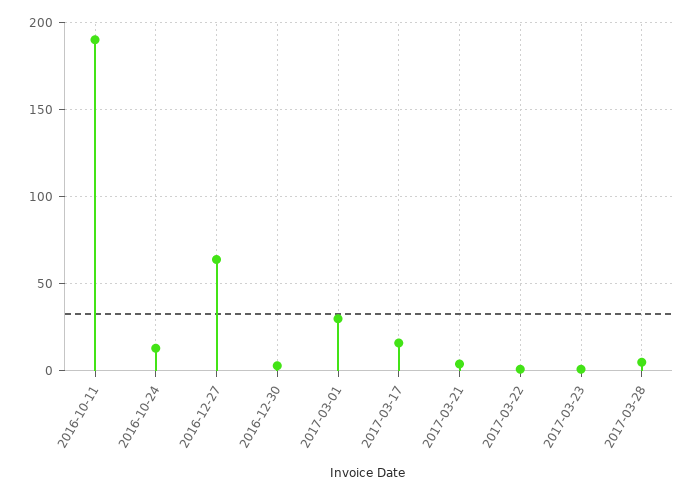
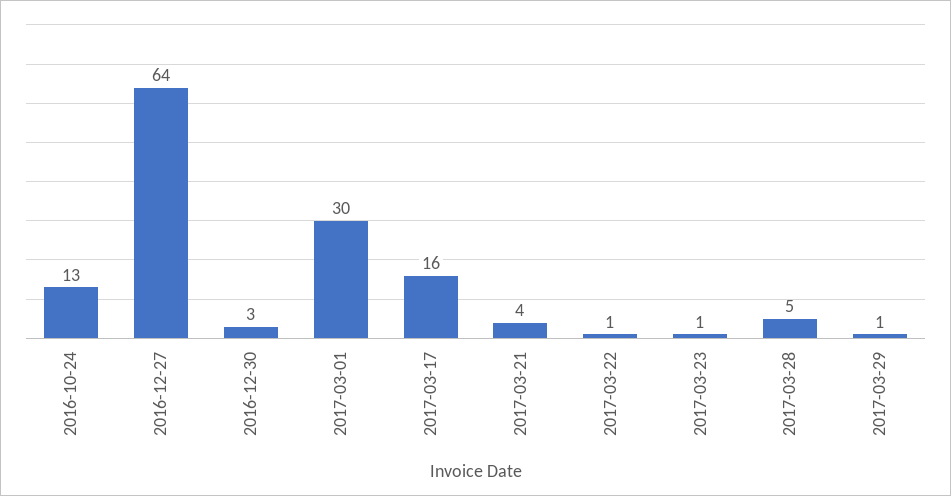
2016-10-11: 190 -> none
2017-03-29: none -> 1

